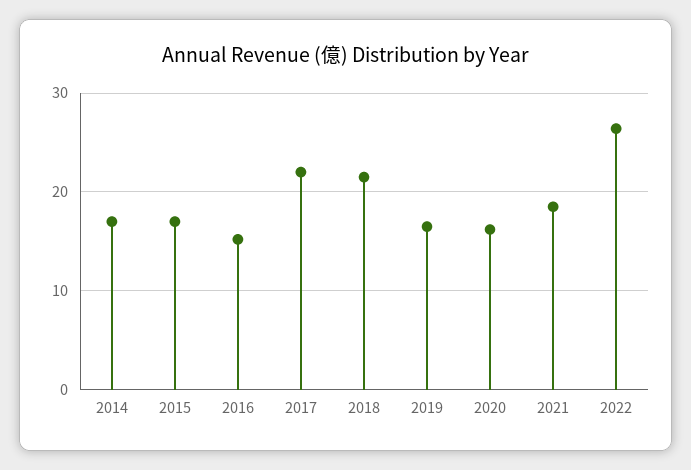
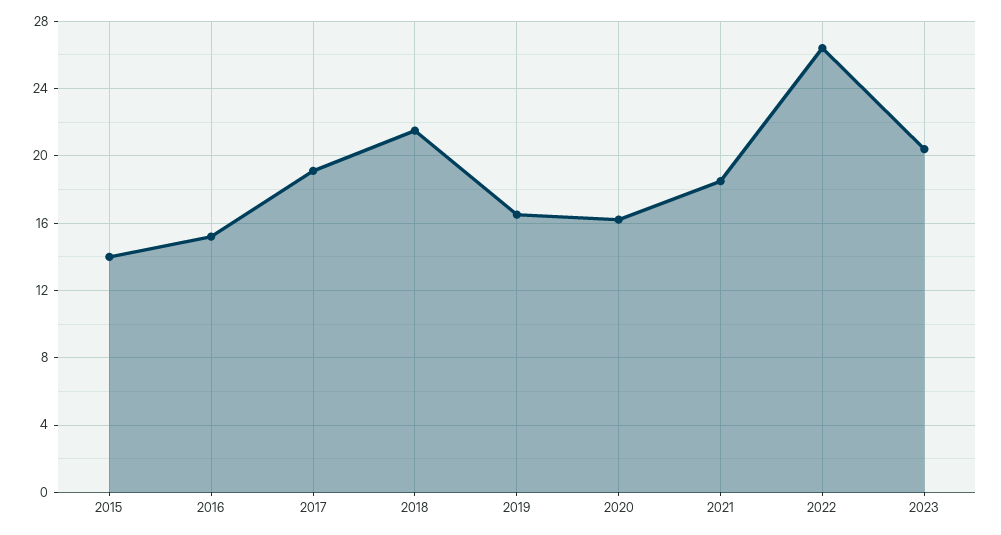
2014: 17 -> none
2015: 17 -> 14
2017: 22 -> 19
2023: none -> 20.5

